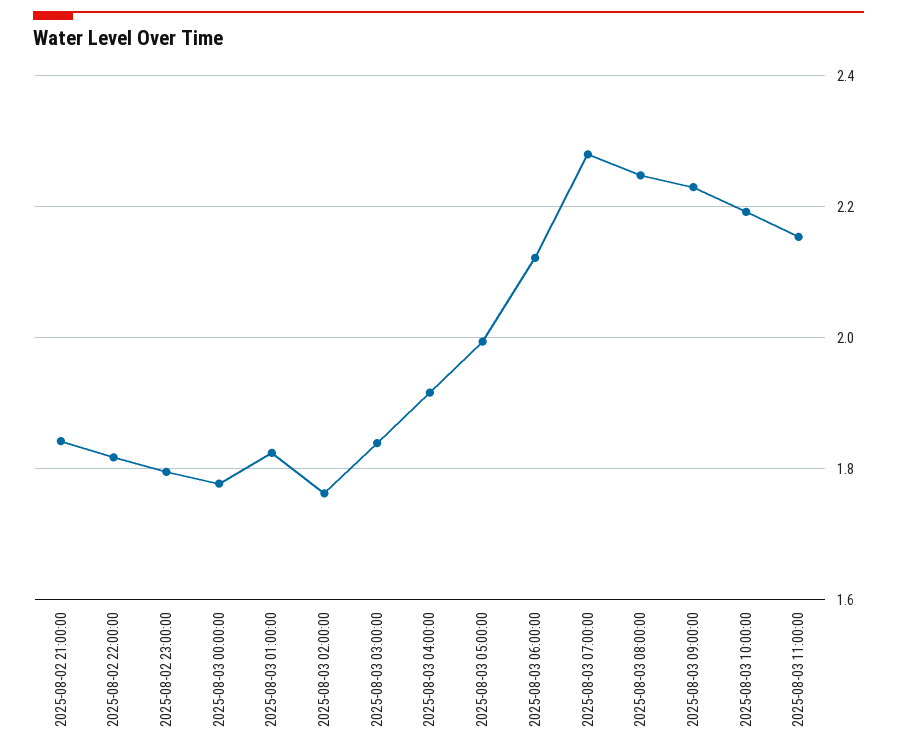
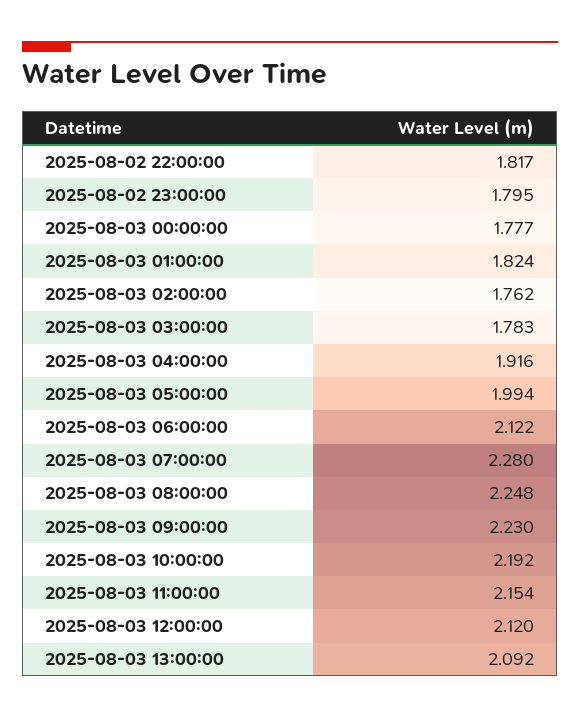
2025-08-02 21:00:00: 1.84 -> none
2025-08-03 03:00:00: 1.84 -> 1.783
2025-08-03 12:00:00: none -> 2.12
2025-08-03 13:00:00: none -> 2.092

